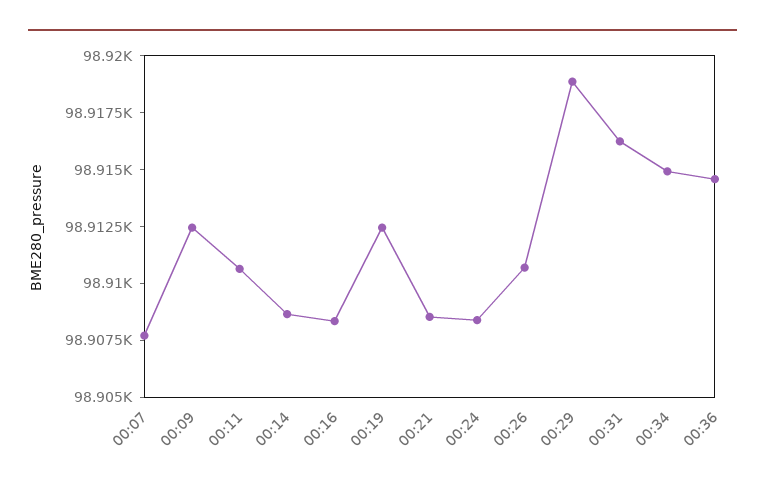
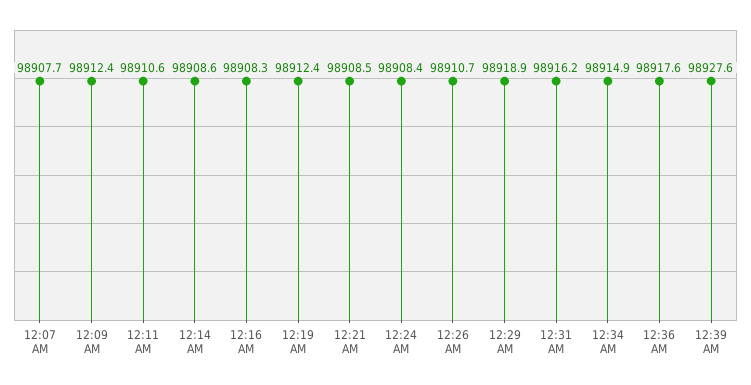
00:36: 98914.5 -> 98917.6
12:39 AM: none -> 98927.6

